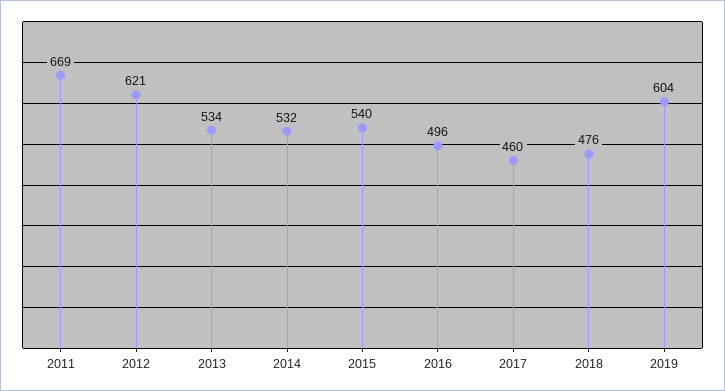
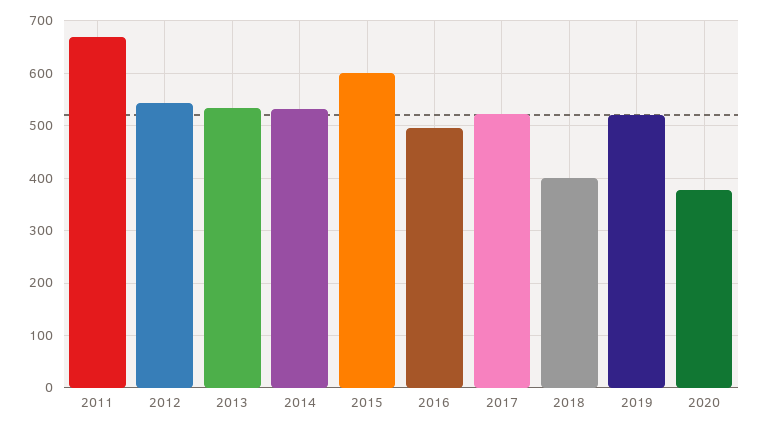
2012: 621 -> 540
2015: 540 -> 600
2017: 460 -> 520
2018: 476 -> 400
2019: 604 -> 520
2020: none -> 380

